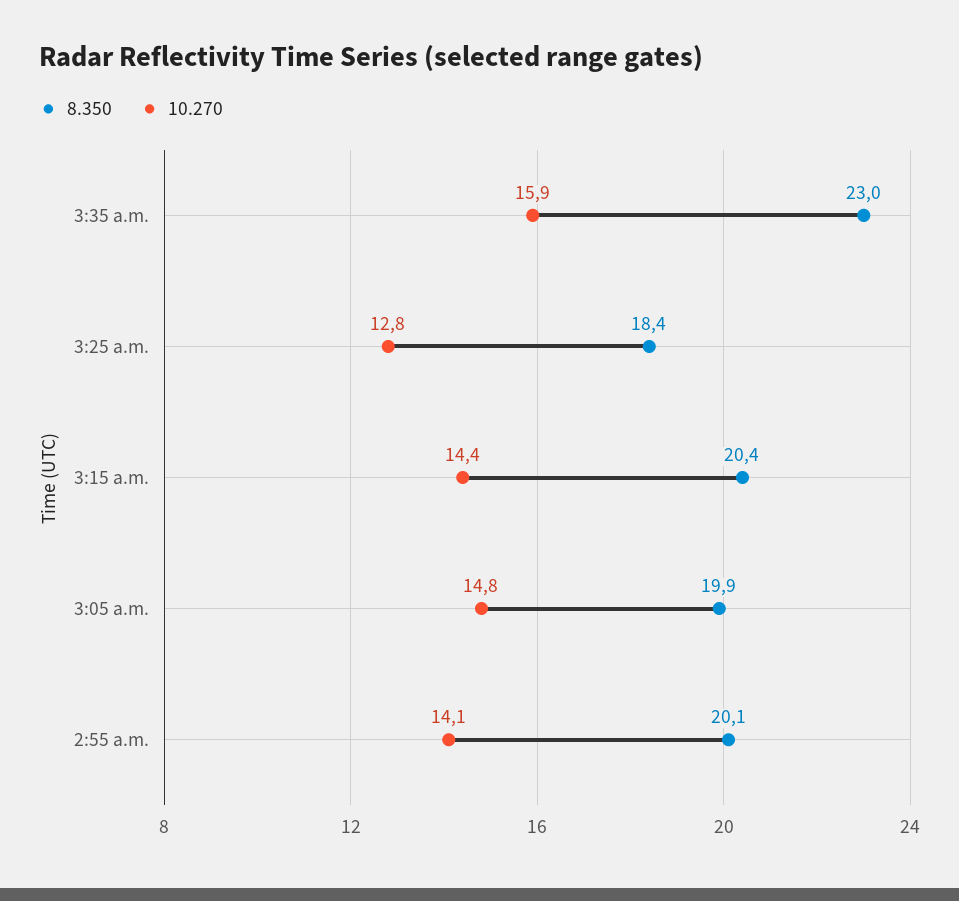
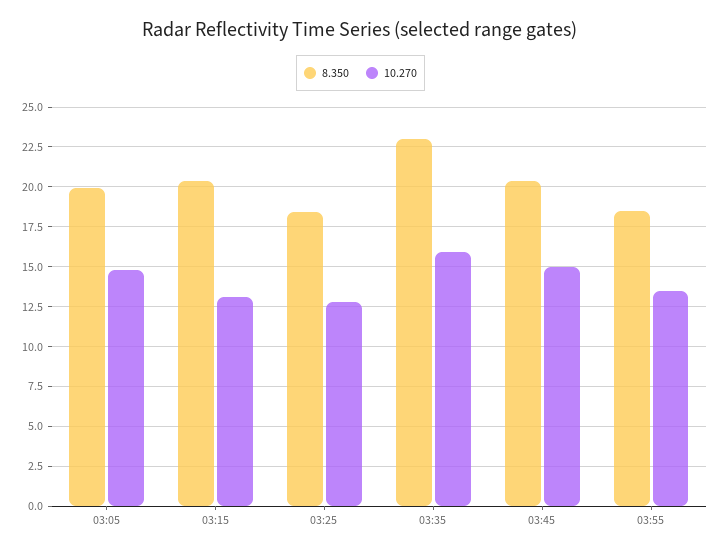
10.270, 3:15 a.m.: 14.4 -> 13
8.350, 2:55 a.m.: 20.1 -> none
10.270, 2:55 a.m.: 14.1 -> none
8.350, 03:45: none -> 20.5
10.270, 03:45: none -> 15
8.350, 03:55: none -> 18.5
10.270, 03:55: none -> 13.5

